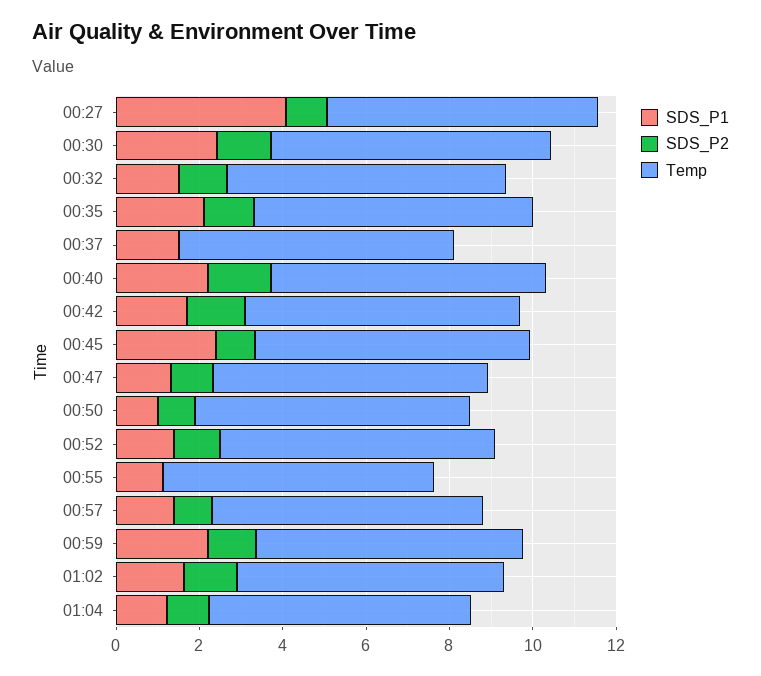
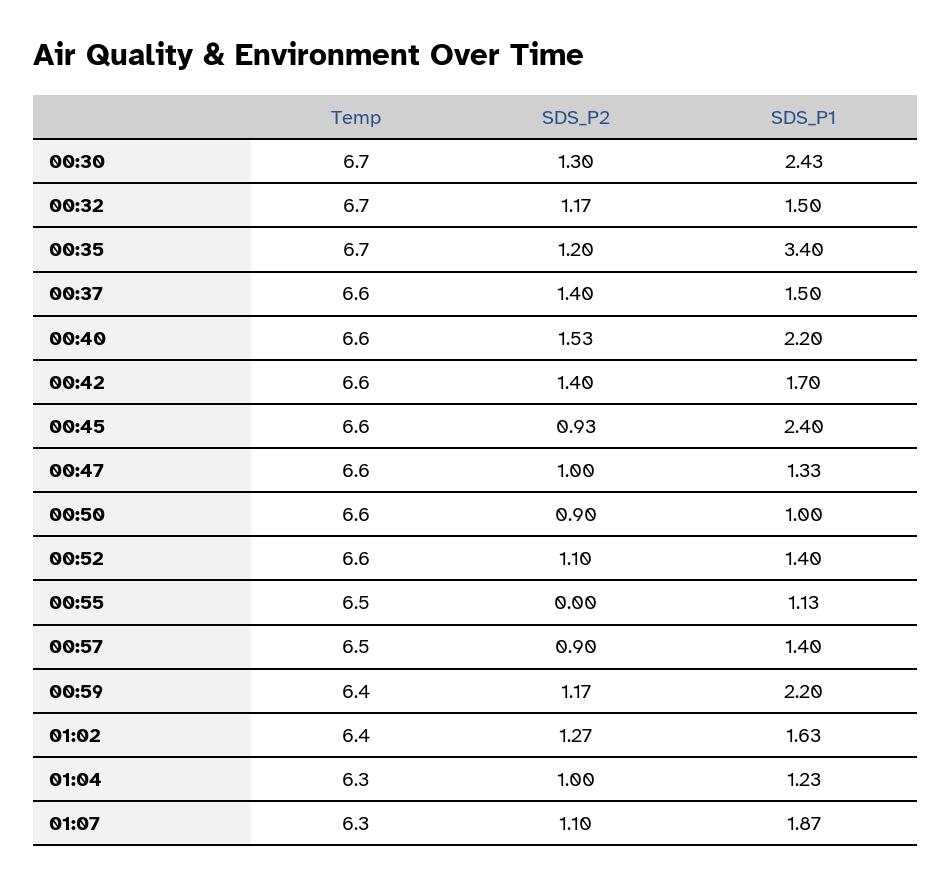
SDS_P1, 00:27: 4 -> none
SDS_P2, 00:27: 1 -> none
Temp, 00:27: 6.5 -> none
SDS_P1, 00:35: 2 -> 3.4
SDS_P2, 00:37: 0 -> 1.4
Temp, 01:07: none -> 6.3
SDS_P2, 01:07: none -> 1.1
SDS_P1, 01:07: none -> 1.87

